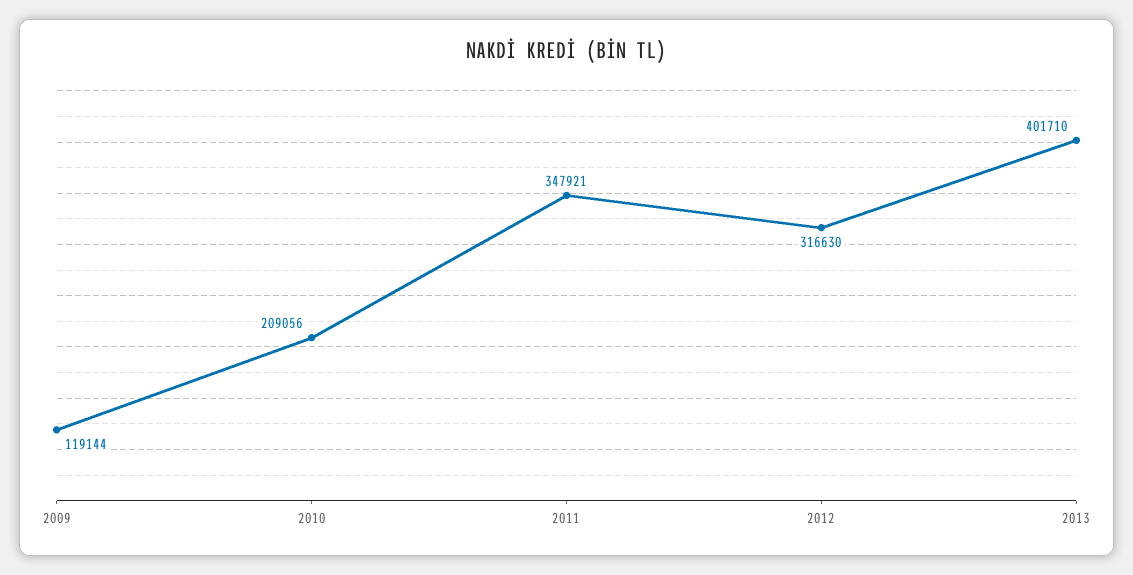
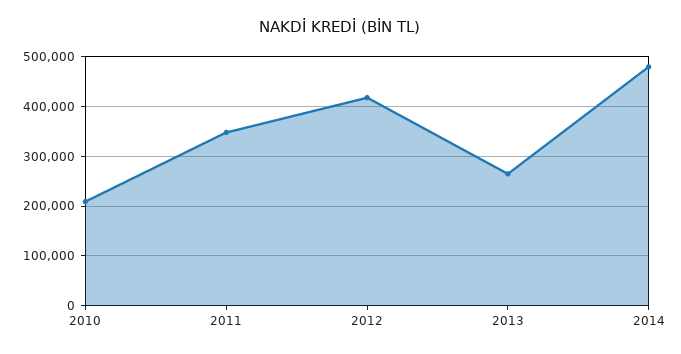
2009: 119144 -> none
2012: 316630 -> 420000
2013: 401710 -> 260000
2014: none -> 480000

